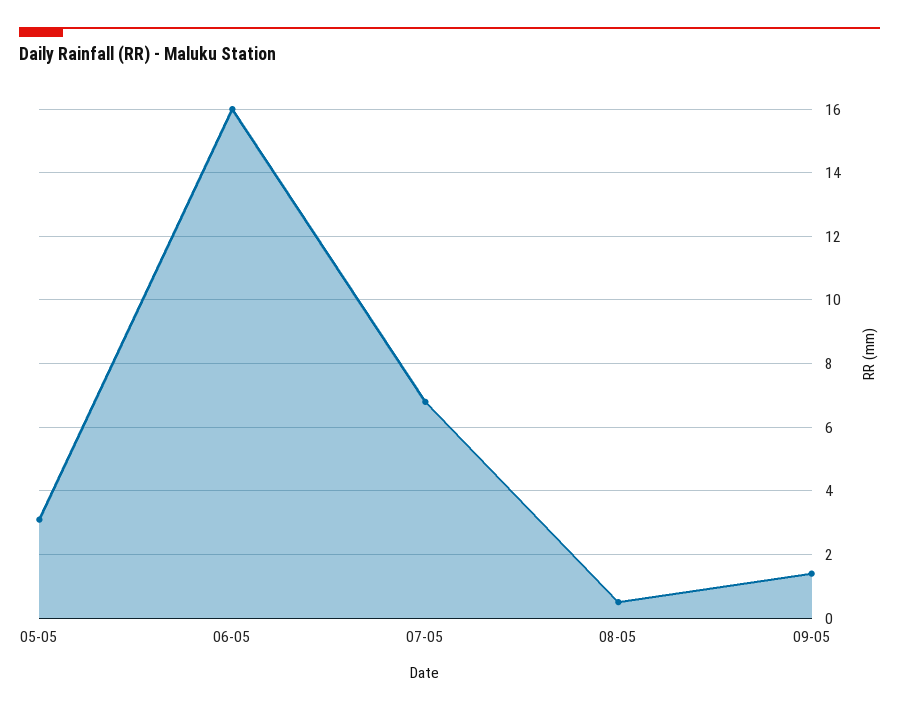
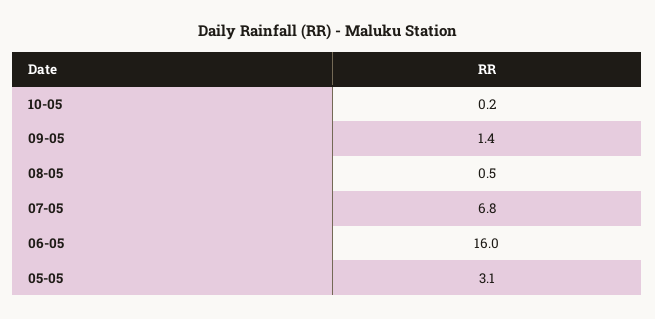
10-05: none -> 0.2

